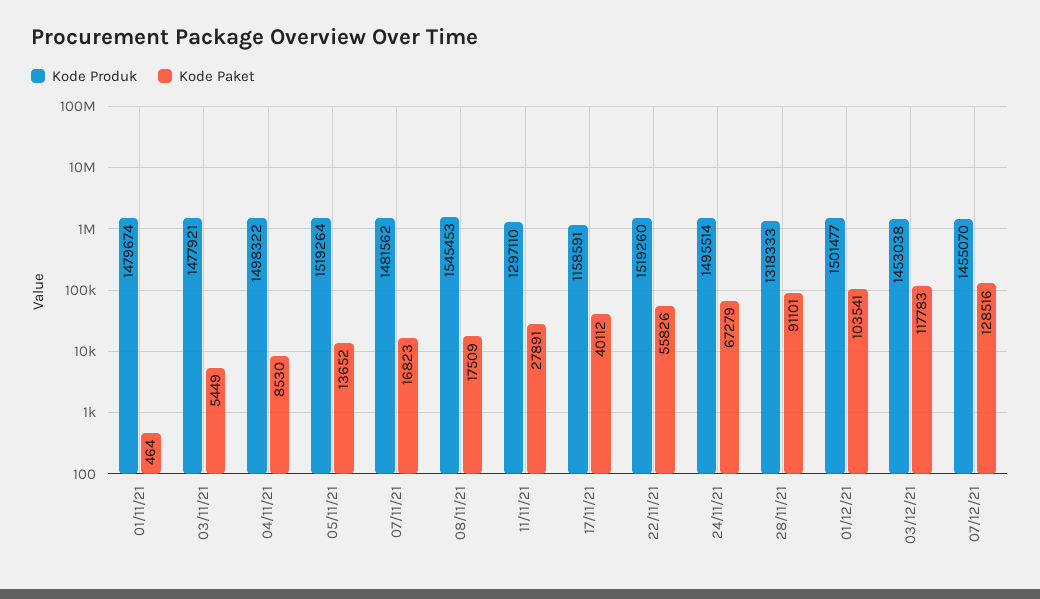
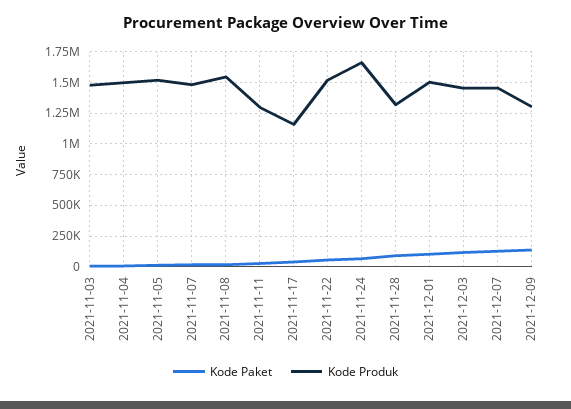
Kode Produk, 01/11/21: 1479674 -> none
Kode Paket, 01/11/21: 464 -> none
Kode Produk, 24/11/21: 1495514 -> 1650000
Kode Paket, 2021-12-09: none -> 150000
Kode Produk, 2021-12-09: none -> 1300000

